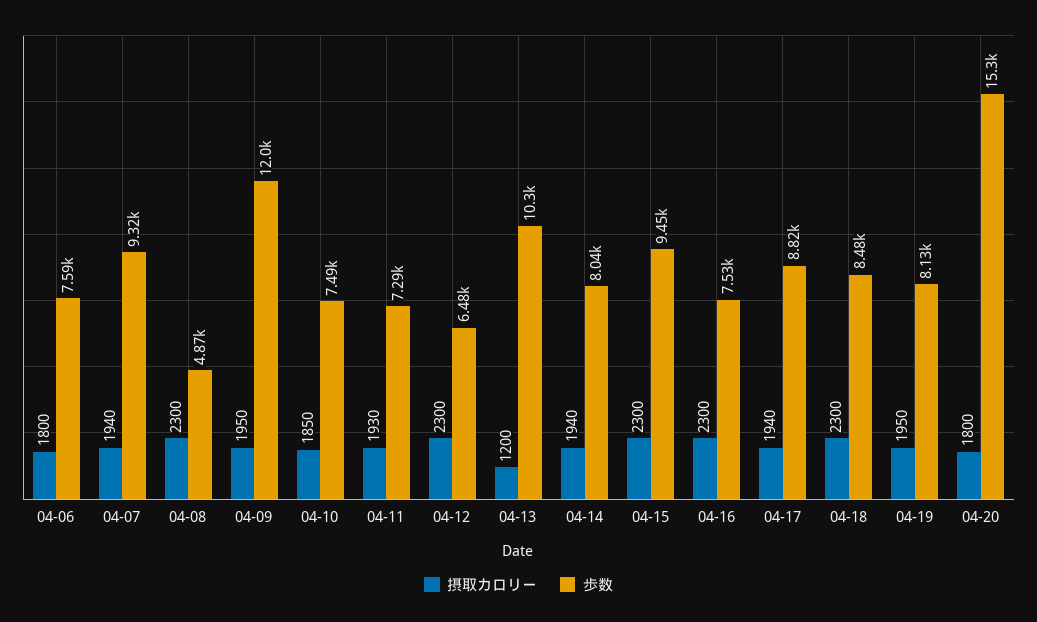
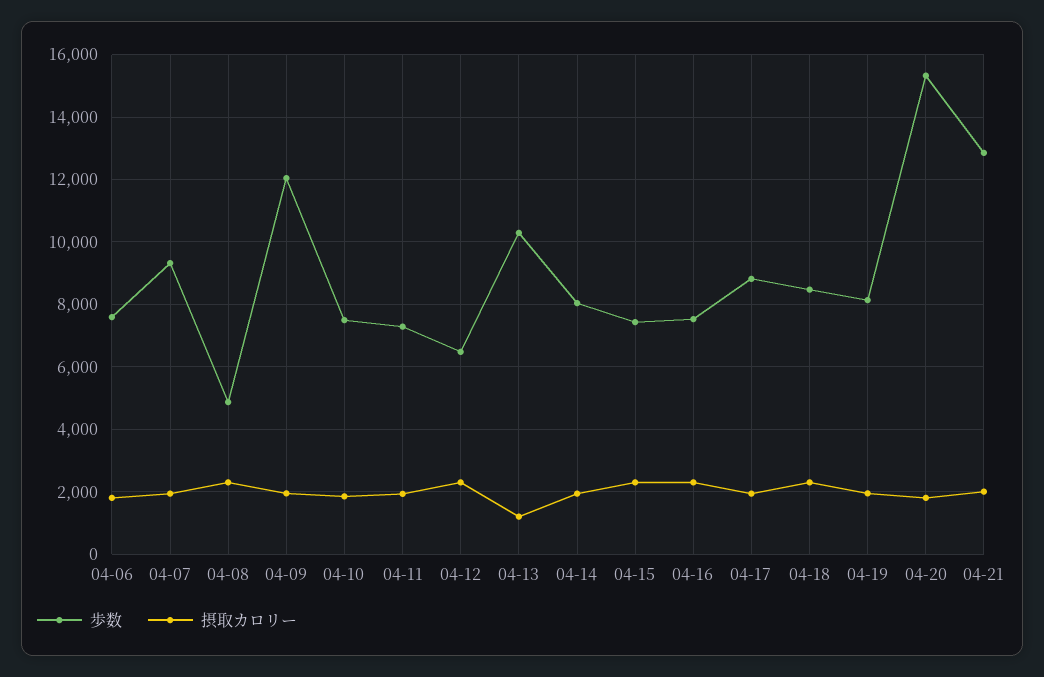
歩数, 04-15: 9450 -> 7400
歩数, 04-21: none -> 12800
摂取カロリー, 04-21: none -> 2000

